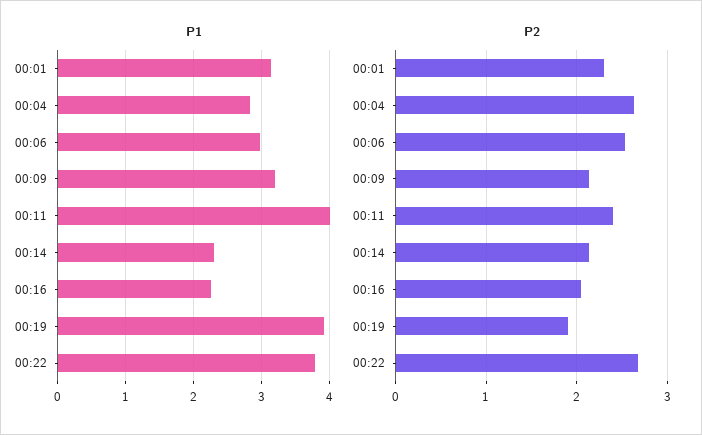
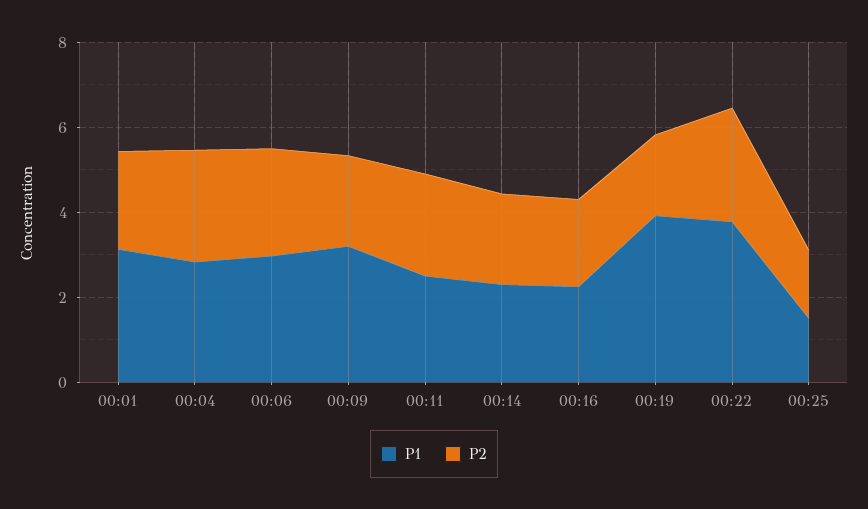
P1, 00:11: 4 -> 2.5
P1, 00:25: none -> 1.5
P2, 00:25: none -> 1.5

